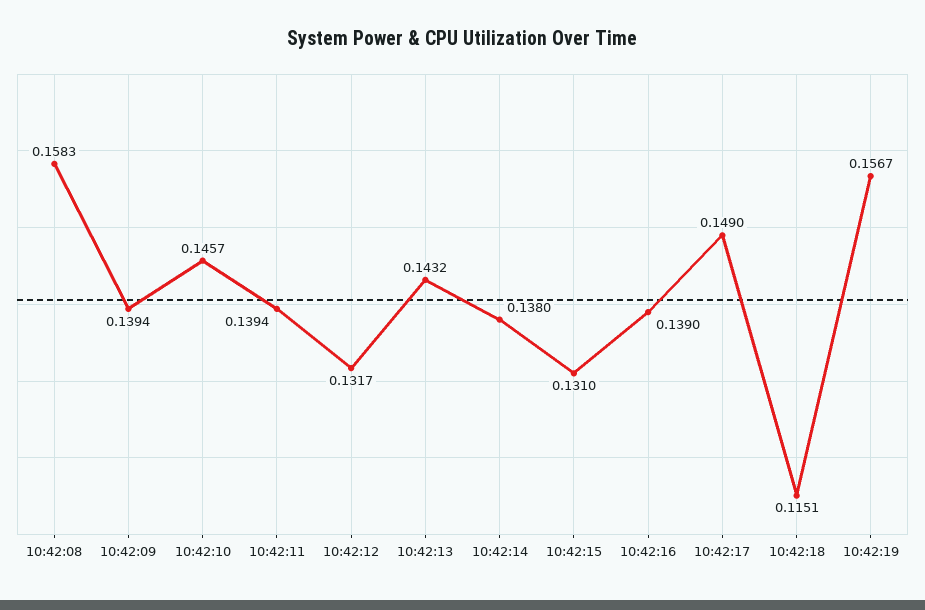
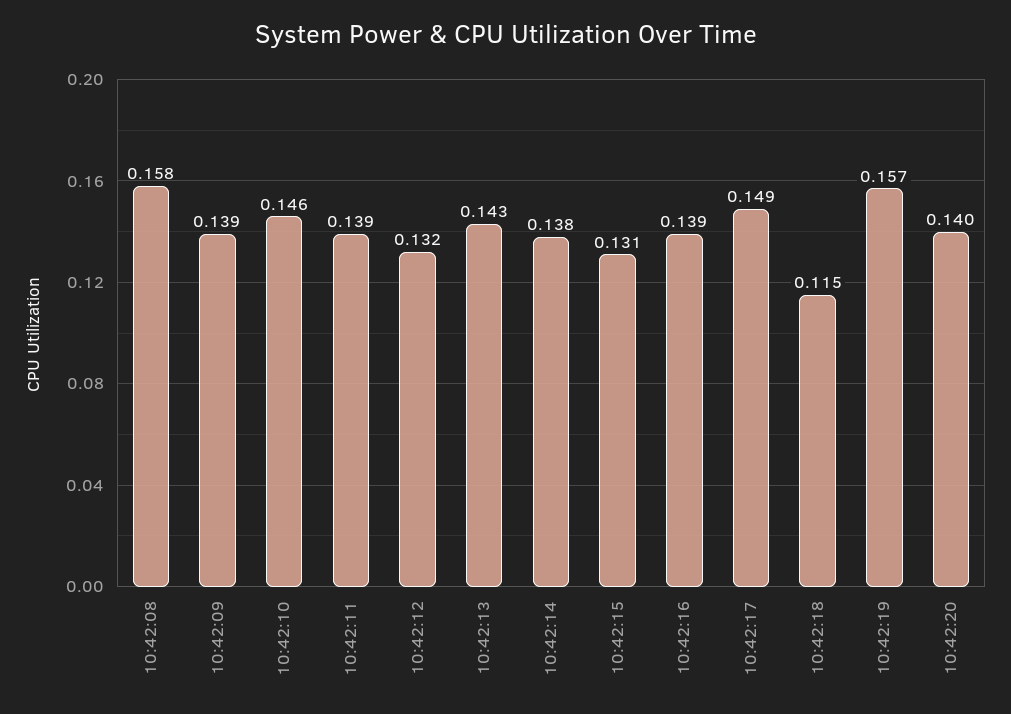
10:42:20: none -> 0.14

